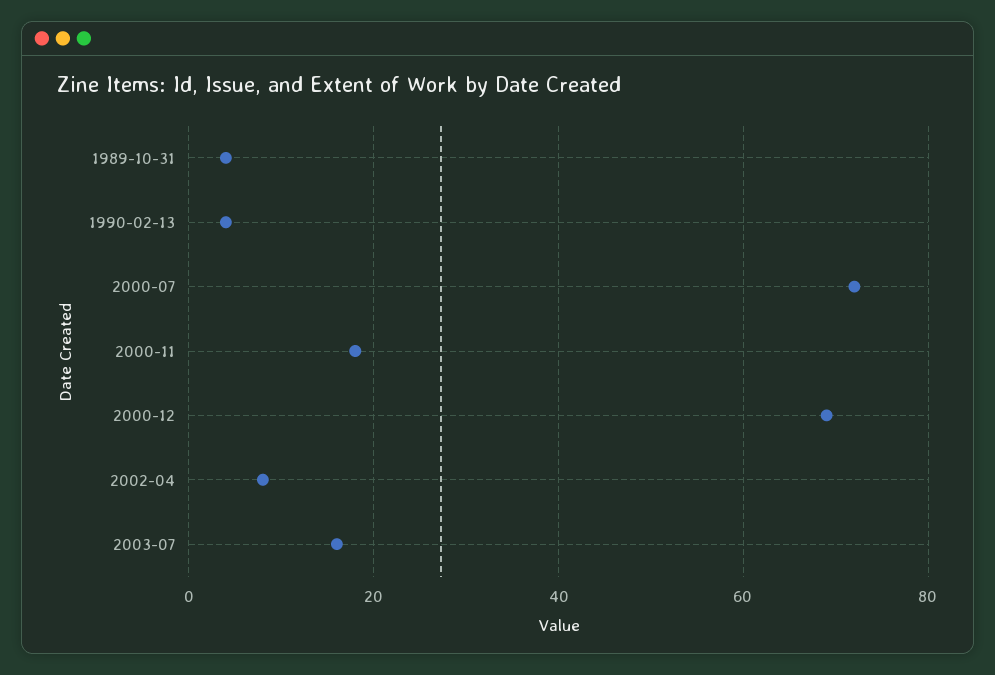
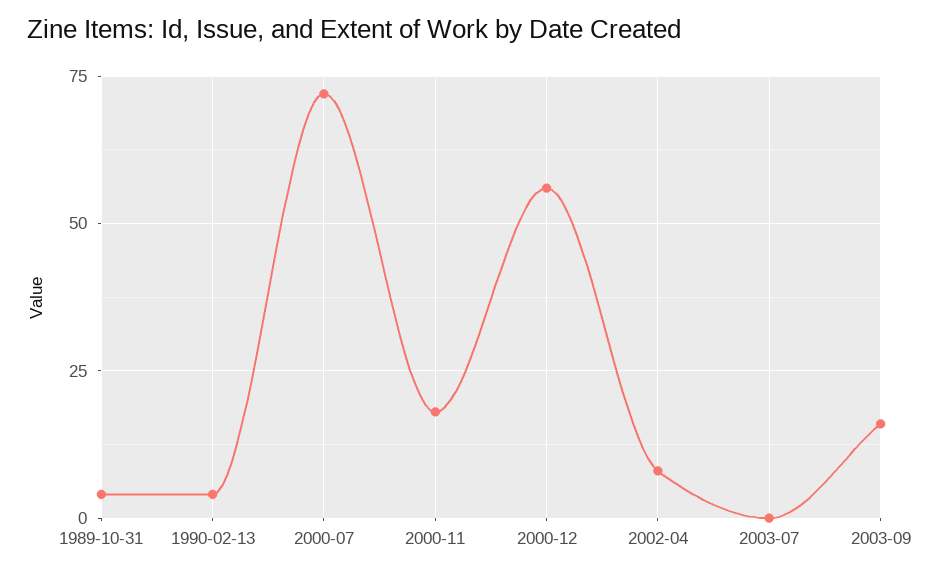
2000-12: 70 -> 55
2003-07: 15 -> 0
2003-09: none -> 15

